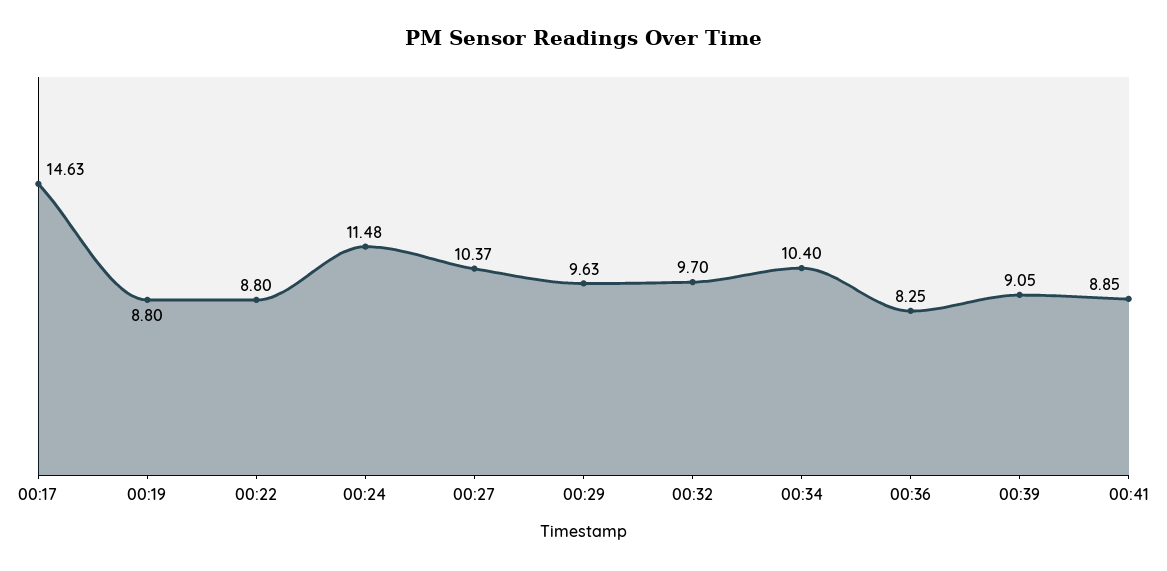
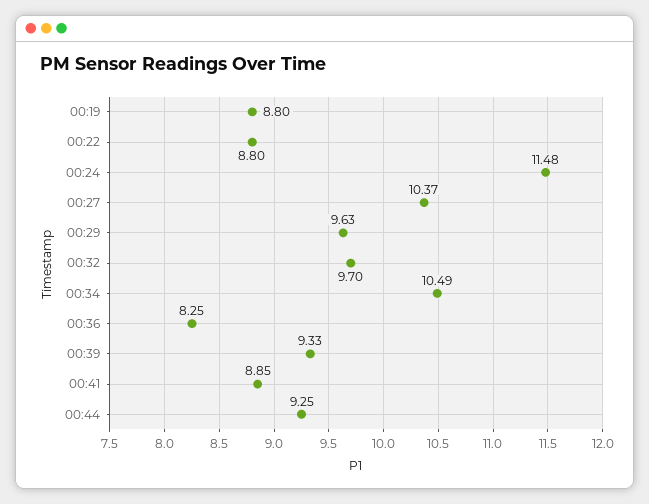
00:17: 14.63 -> none
00:34: 10.4 -> 10.49
00:39: 9.05 -> 9.33
00:44: none -> 9.25

